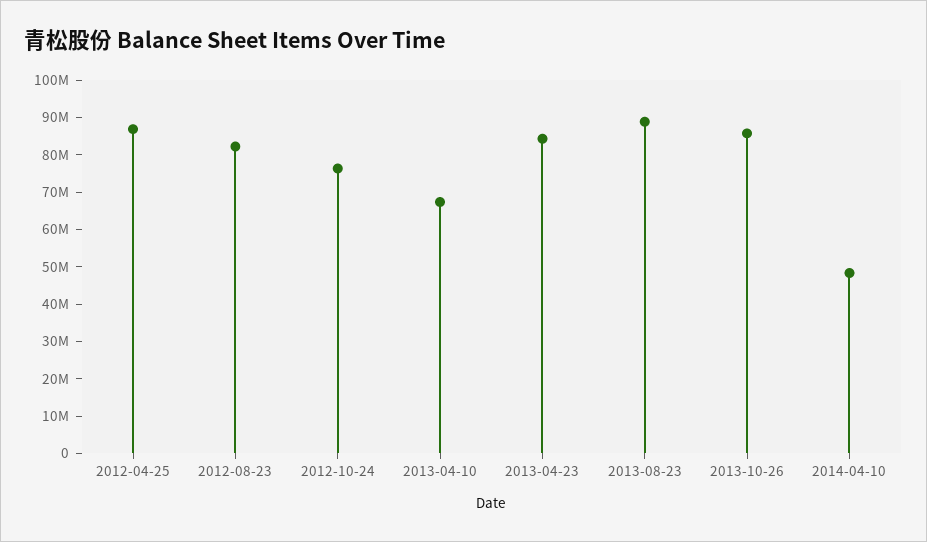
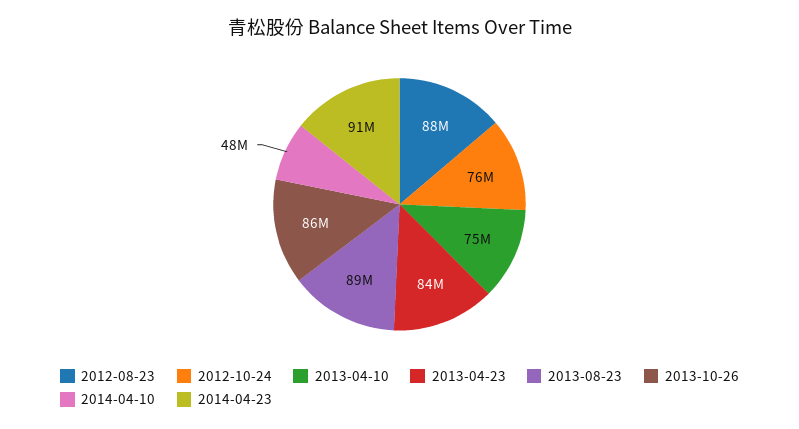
2012-04-25: 87500000 -> none
2012-08-23: 82500000 -> 88000000
2013-04-10: 67500000 -> 75000000
2014-04-23: none -> 91000000

